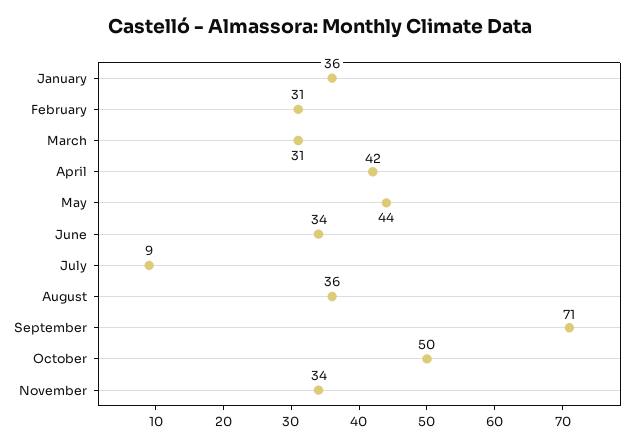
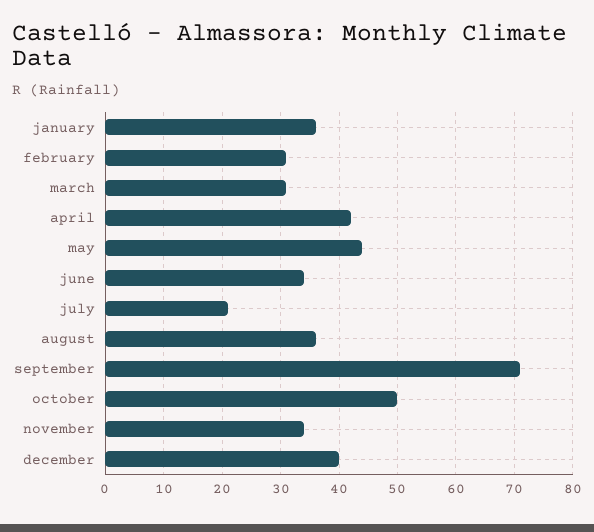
July: 9 -> 20
december: none -> 40

